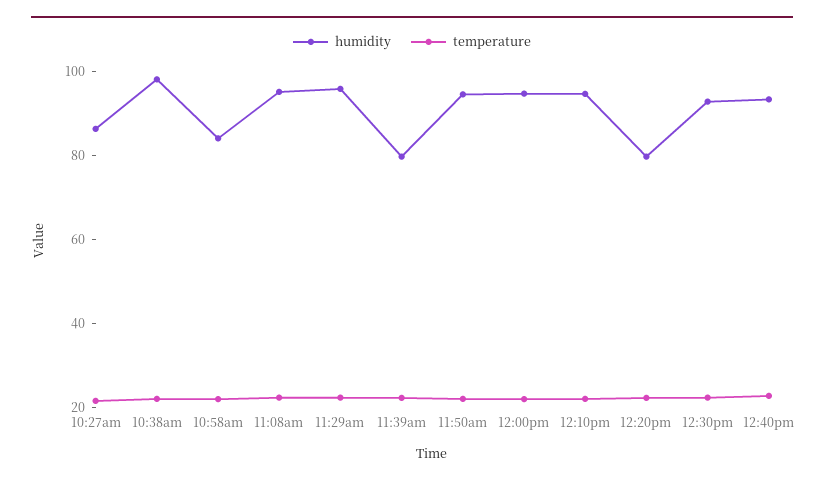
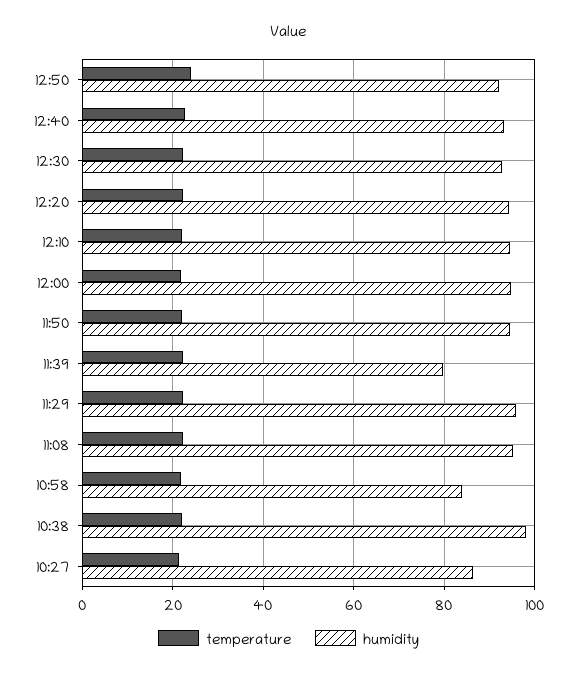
humidity, 12:20pm: 80 -> 94
temperature, 12:50: none -> 24
humidity, 12:50: none -> 92

